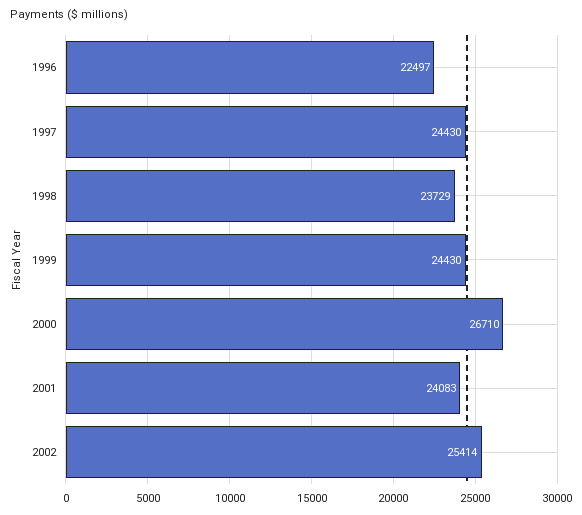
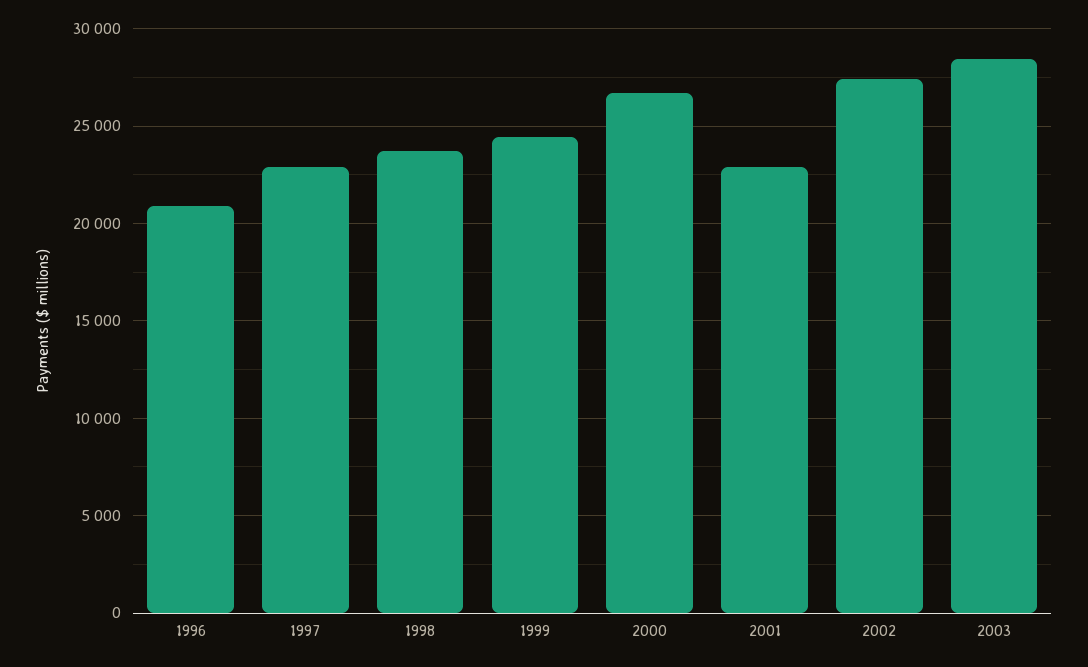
1996: 22497 -> 21000
1997: 24430 -> 23000
2001: 24083 -> 23000
2002: 25414 -> 27500
2003: none -> 28500

